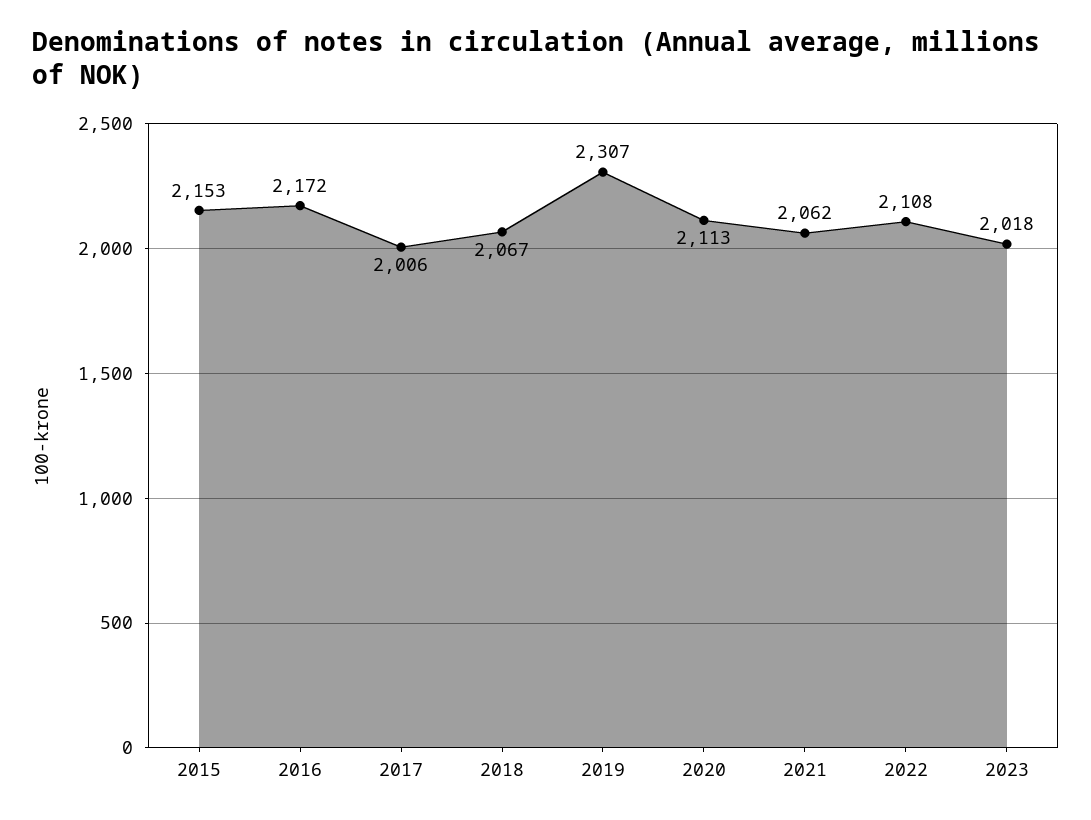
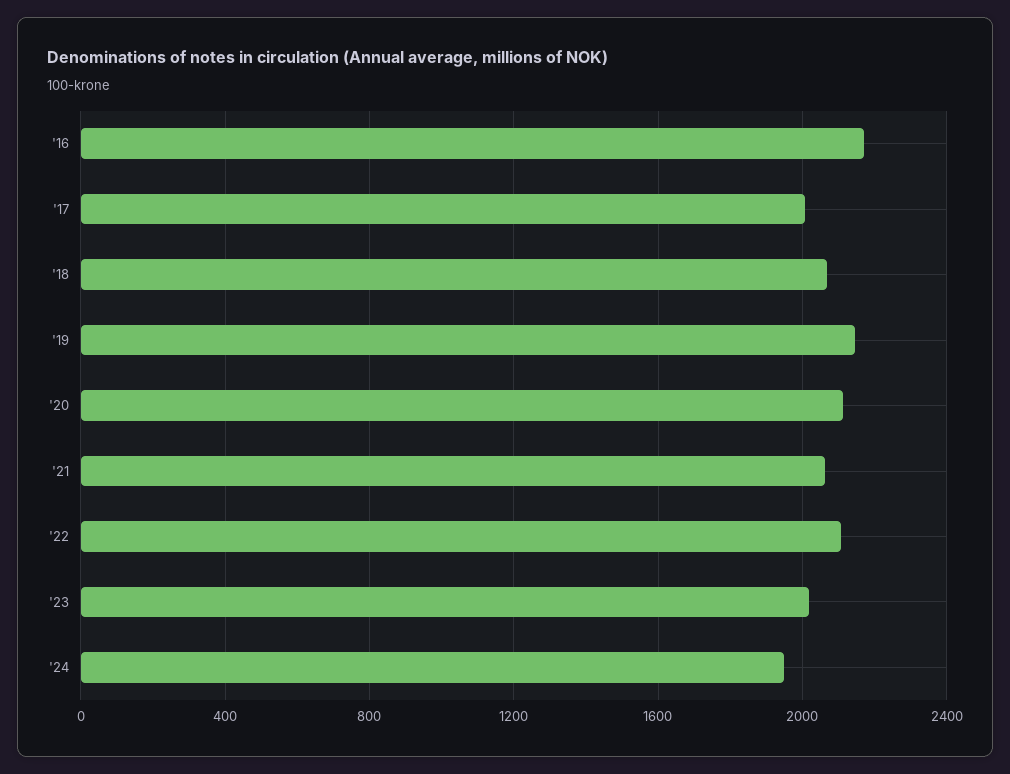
2015: 2153 -> none
2019: 2307 -> 2150
'24: none -> 1950

